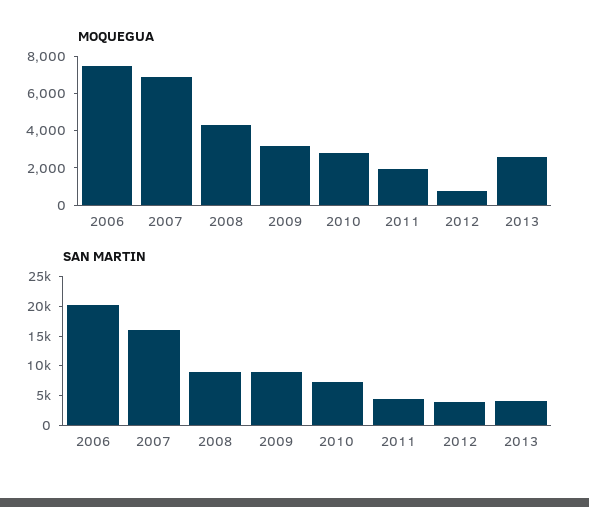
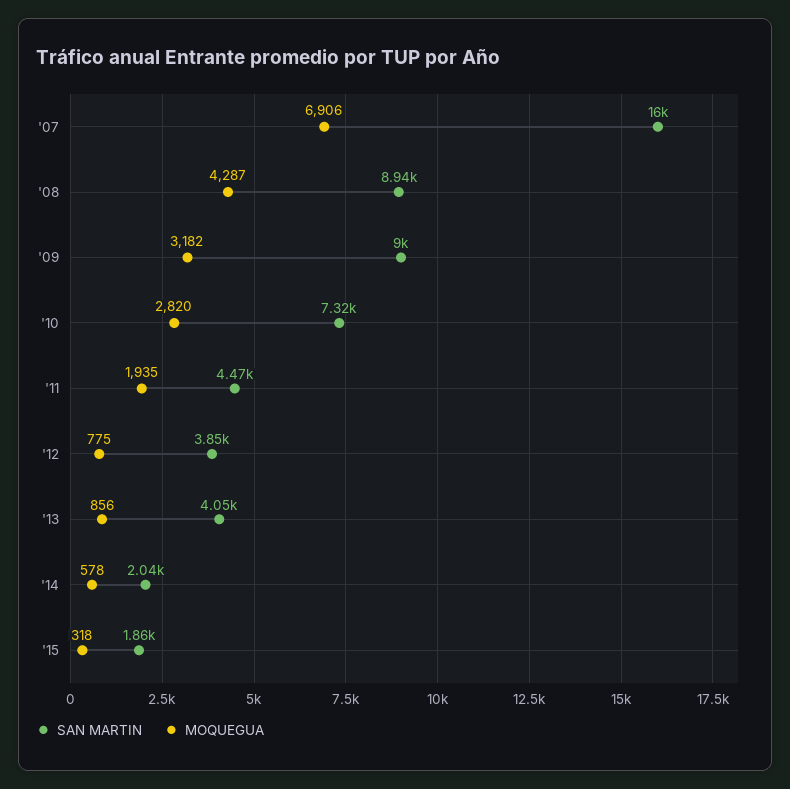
MOQUEGUA, 2006: 7500 -> none
MOQUEGUA, 2013: 2500 -> 856
SAN MARTIN, 2006: 20000 -> none
SAN MARTIN, '14: none -> 2040
MOQUEGUA, '14: none -> 578
SAN MARTIN, '15: none -> 1860
MOQUEGUA, '15: none -> 318

